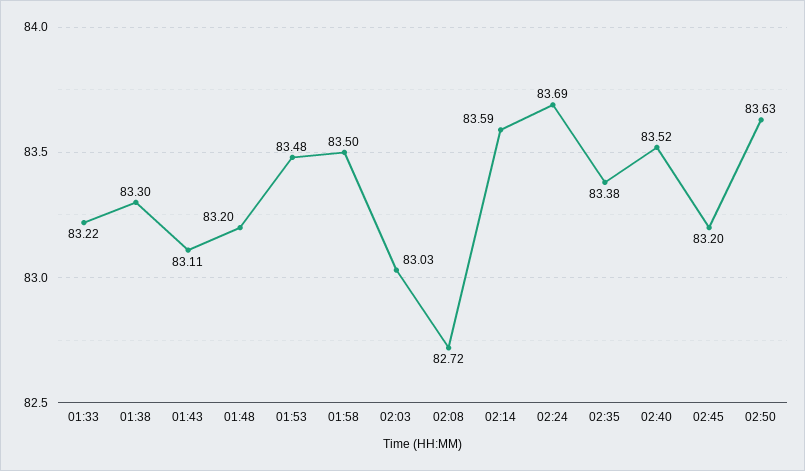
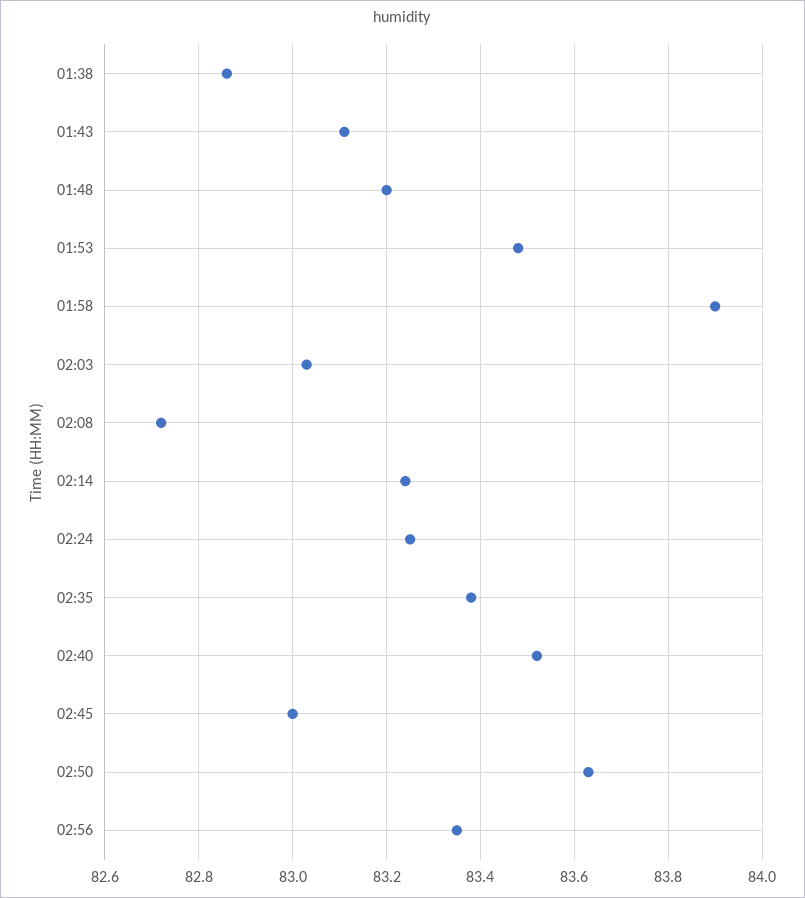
01:33: 83.22 -> none
01:38: 83.3 -> 82.85
01:58: 83.5 -> 83.9
02:14: 83.59 -> 83.25
02:24: 83.69 -> 83.25
02:45: 83.2 -> 83
02:56: none -> 83.35

